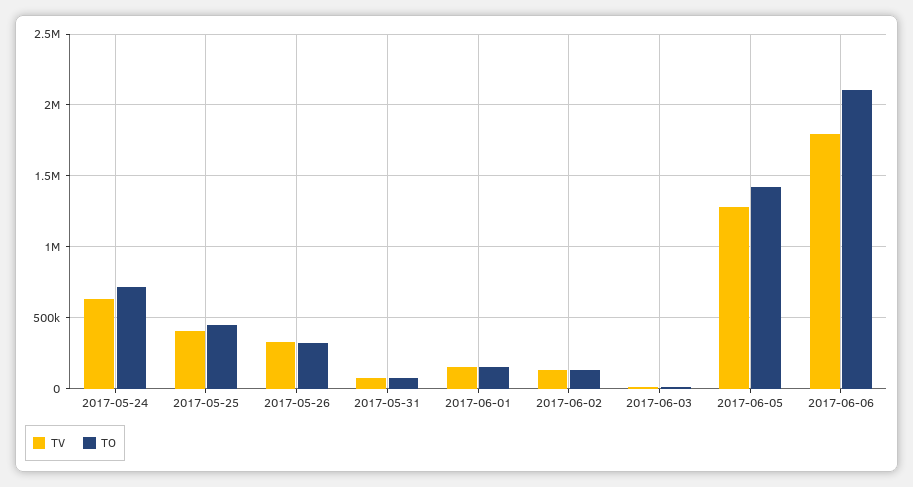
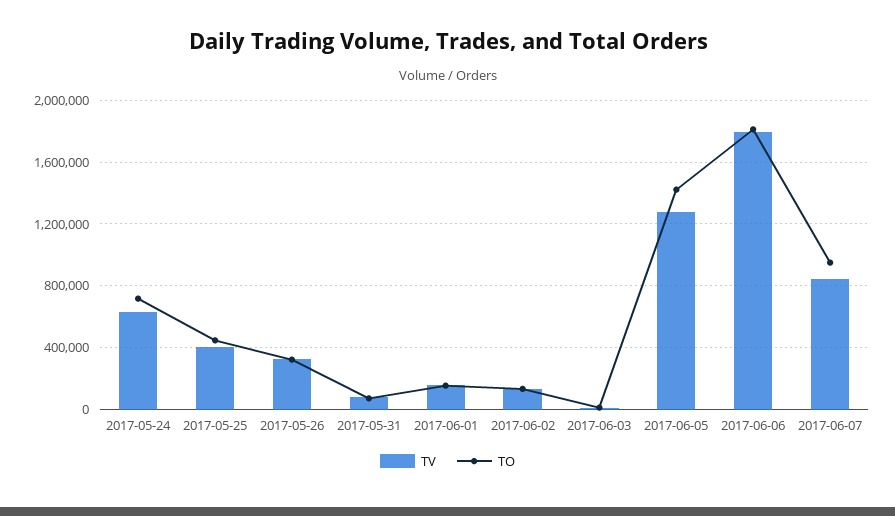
TO, 2017-06-06: 2100000 -> 1800000
TV, 2017-06-07: none -> 850000
TO, 2017-06-07: none -> 950000

